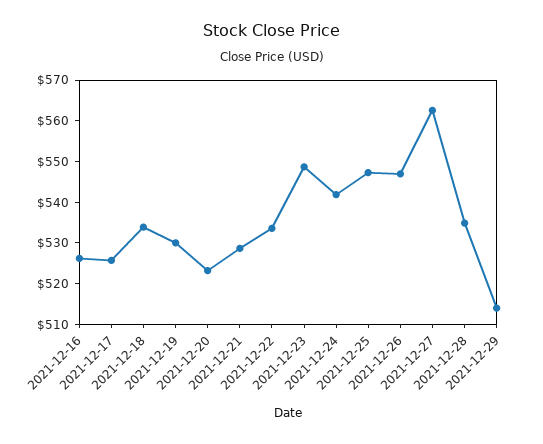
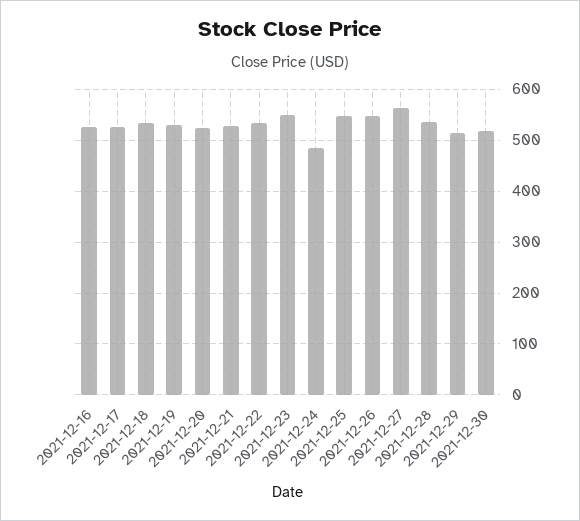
2021-12-24: 542 -> 480
2021-12-30: none -> 520

